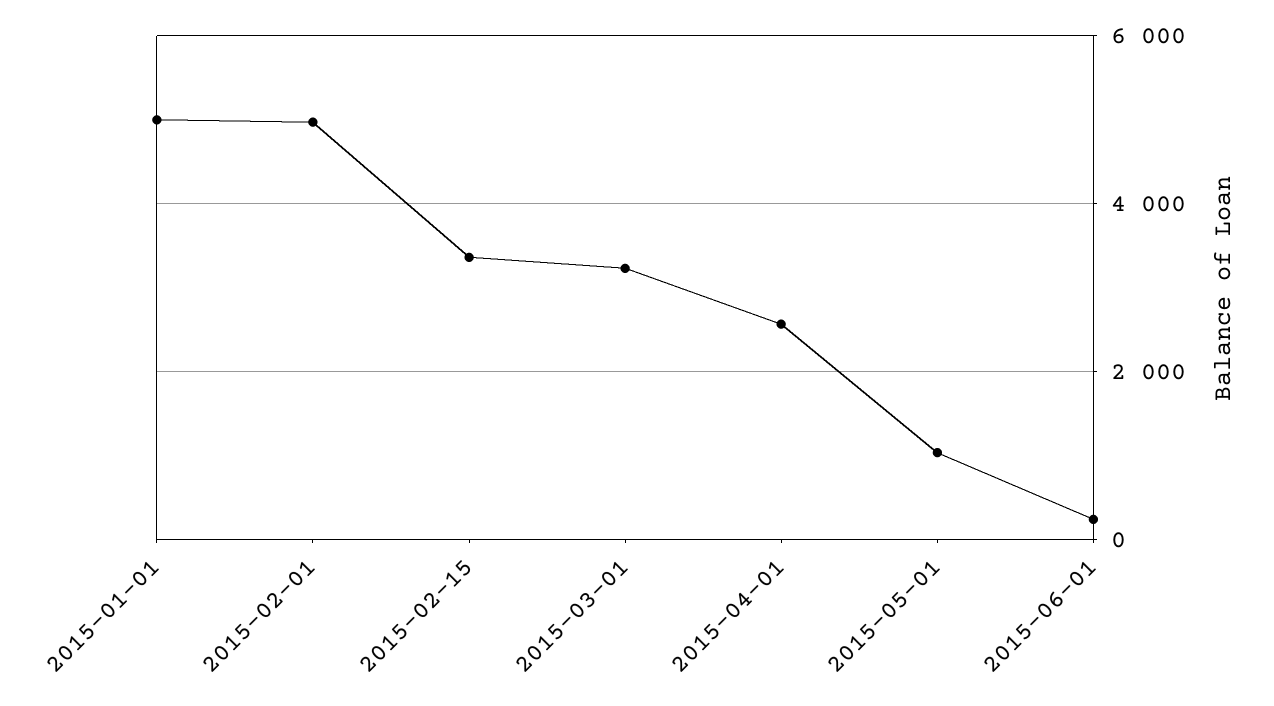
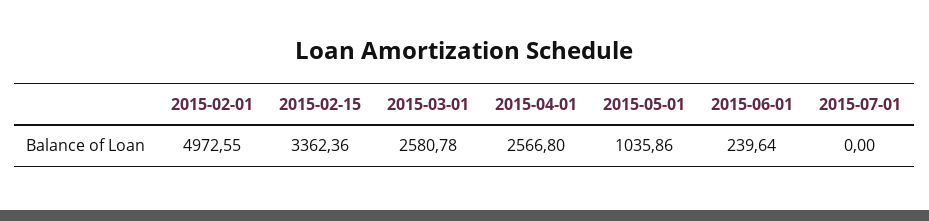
2015-01-01: 5000 -> none
2015-03-01: 3200 -> 2580.78
2015-07-01: none -> 0

